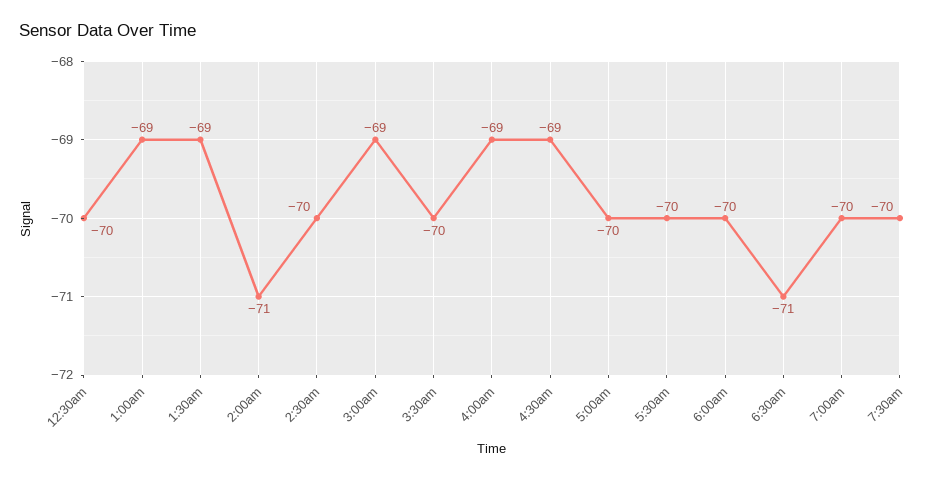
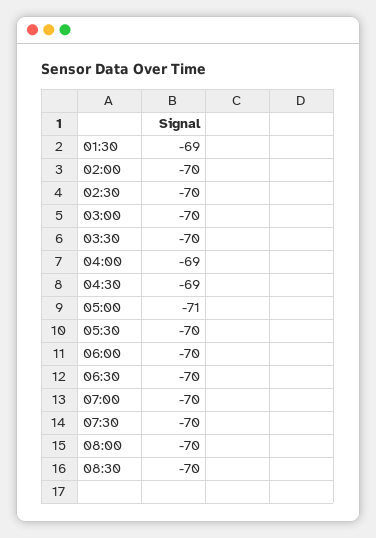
12:30am: -70 -> none
1:00am: -69 -> none
2:00am: -71 -> -70
3:00am: -69 -> -70
5:00am: -70 -> -71
6:30am: -71 -> -70
08:00: none -> -70
08:30: none -> -70

